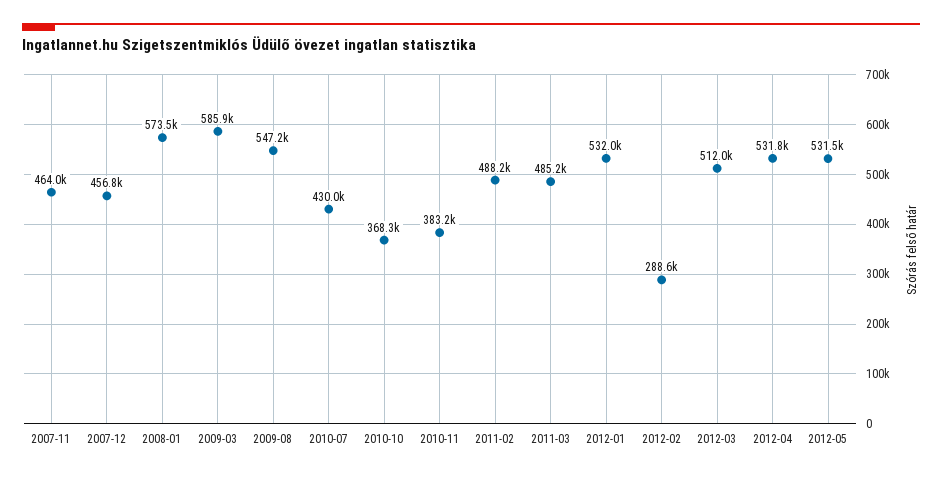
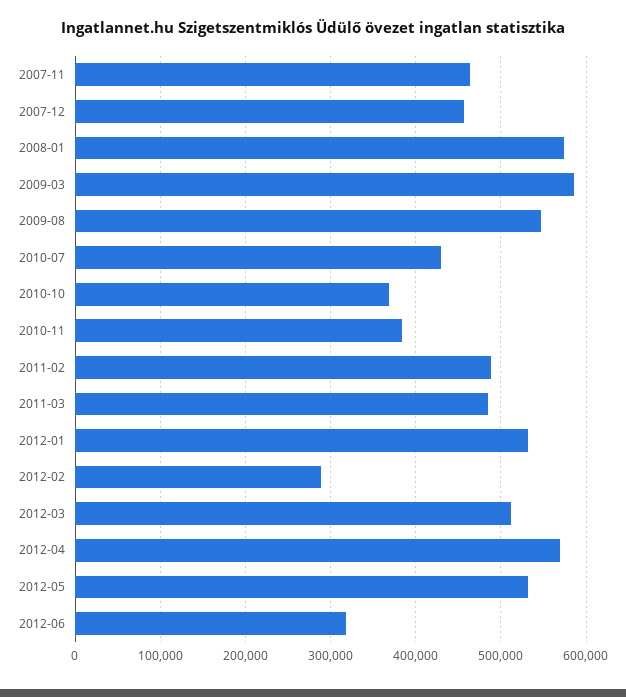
2012-04: 531800 -> 570000
2012-06: none -> 320000

